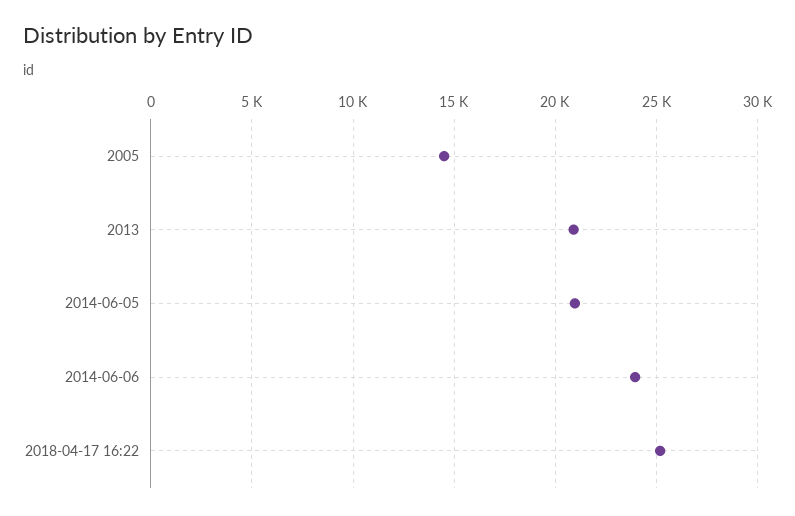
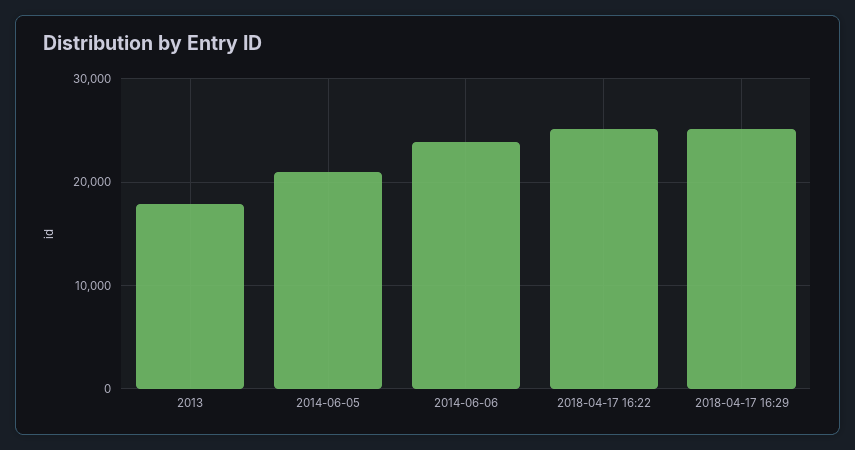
2005: 14500 -> none
2013: 21000 -> 18000
2018-04-17 16:29: none -> 25000

